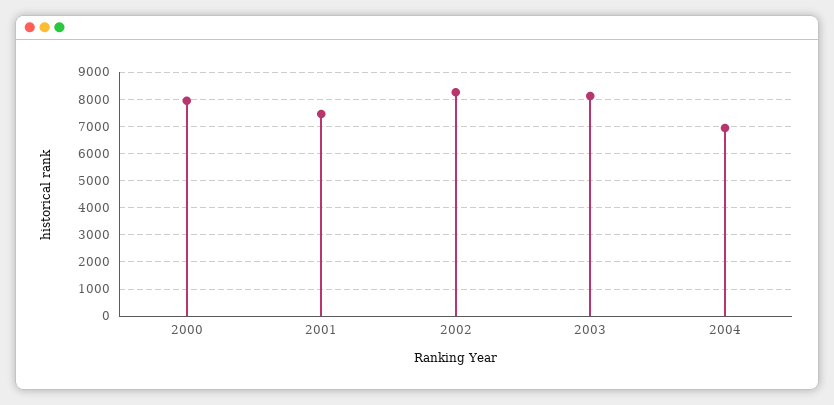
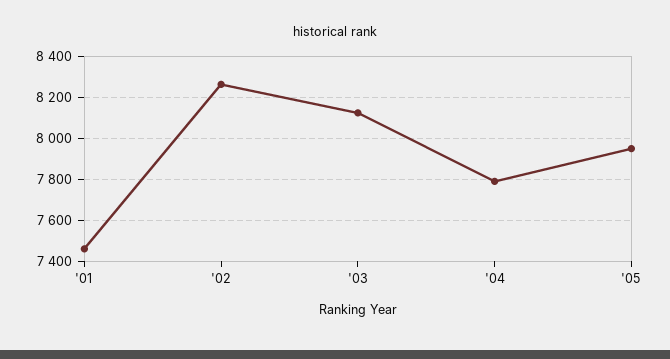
2000: 8000 -> none
2004: 7000 -> 7800
'05: none -> 7950

